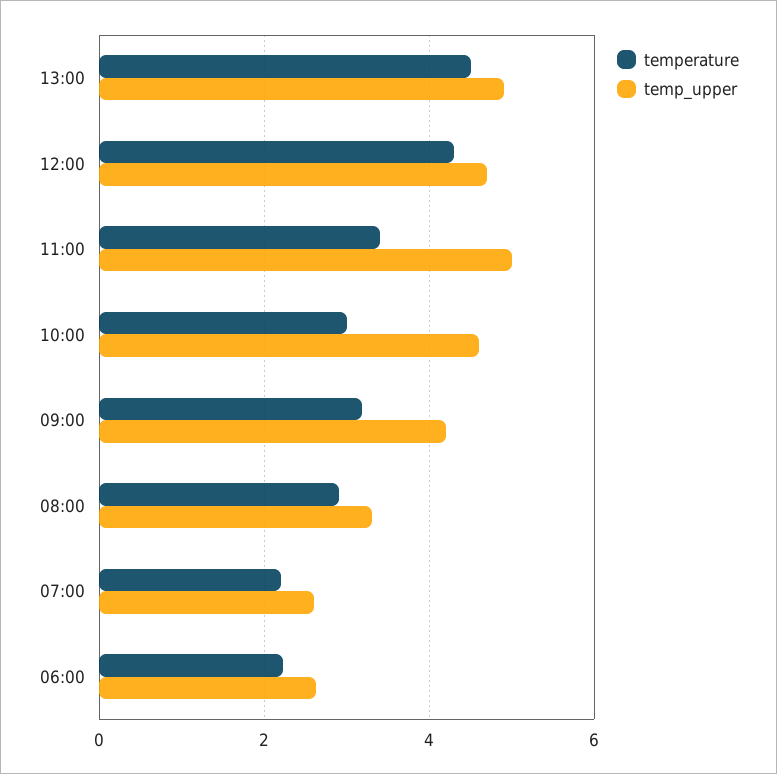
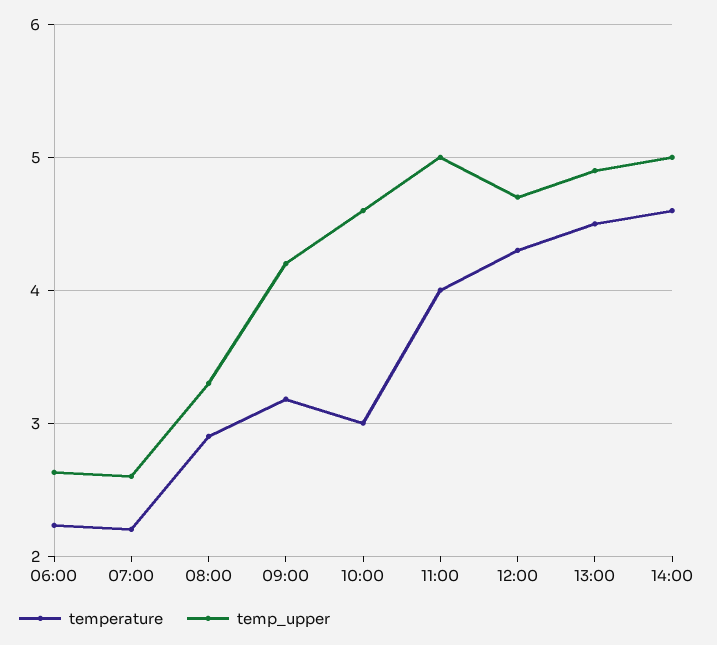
temperature, 11:00: 3.4 -> 4
temperature, 14:00: none -> 4.6
temp_upper, 14:00: none -> 5

